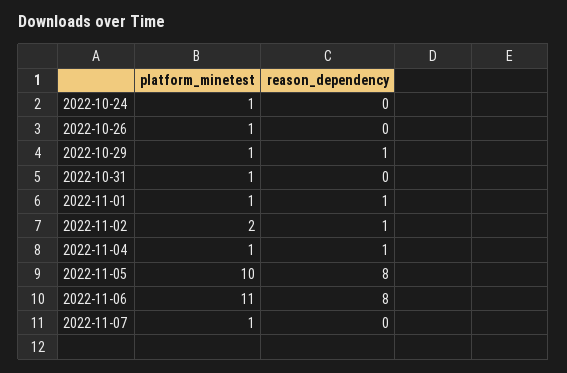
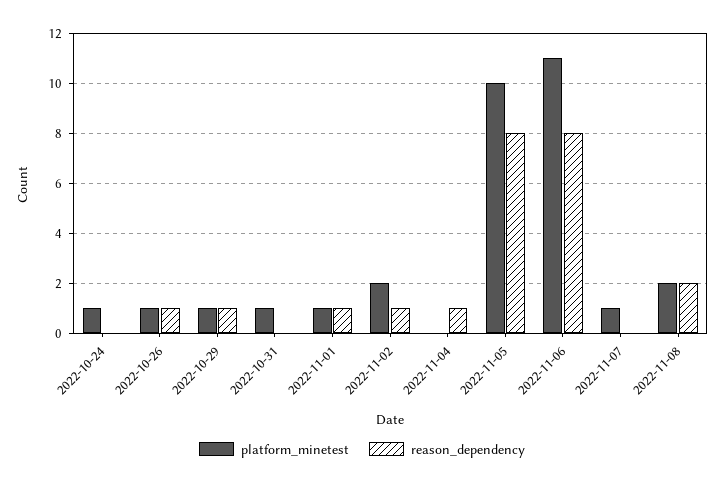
reason_dependency, 2022-10-26: 0 -> 1
platform_minetest, 2022-11-04: 1 -> 0
platform_minetest, 2022-11-08: none -> 2
reason_dependency, 2022-11-08: none -> 2

